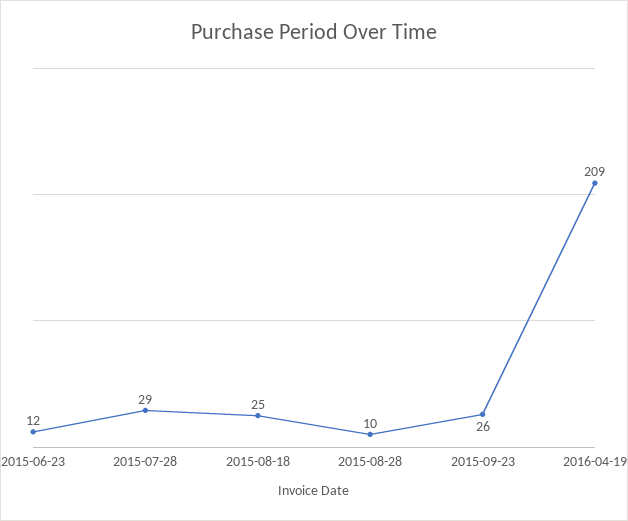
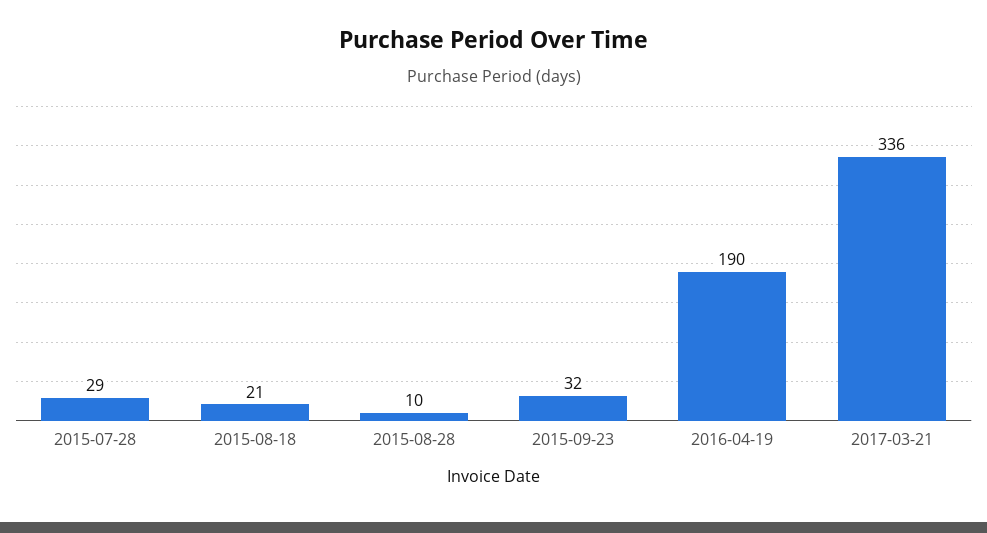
2015-06-23: 12 -> none
2015-08-18: 25 -> 21
2015-09-23: 26 -> 32
2016-04-19: 209 -> 190
2017-03-21: none -> 336

